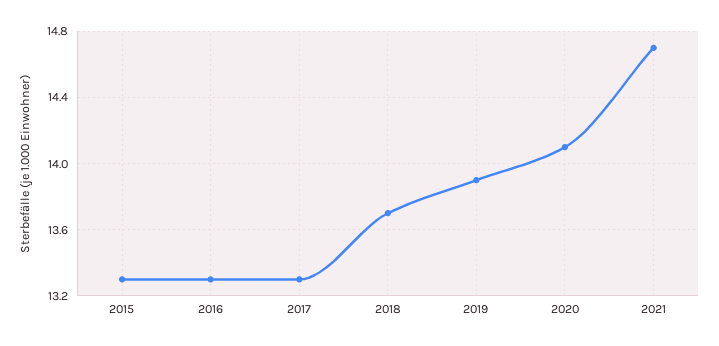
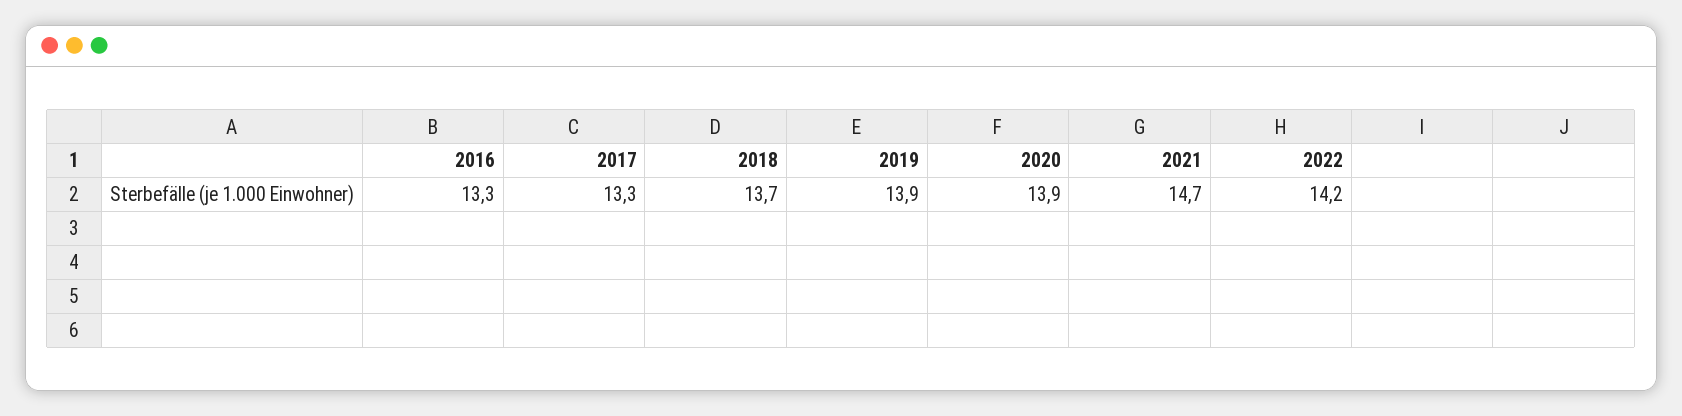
2015: 13.3 -> none
2020: 14.1 -> 13.9
2022: none -> 14.2

